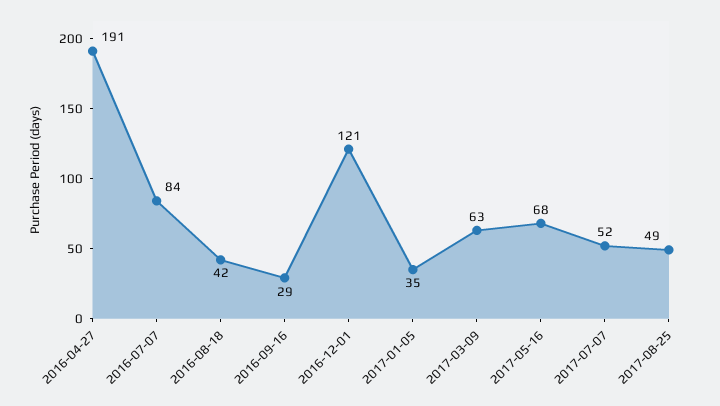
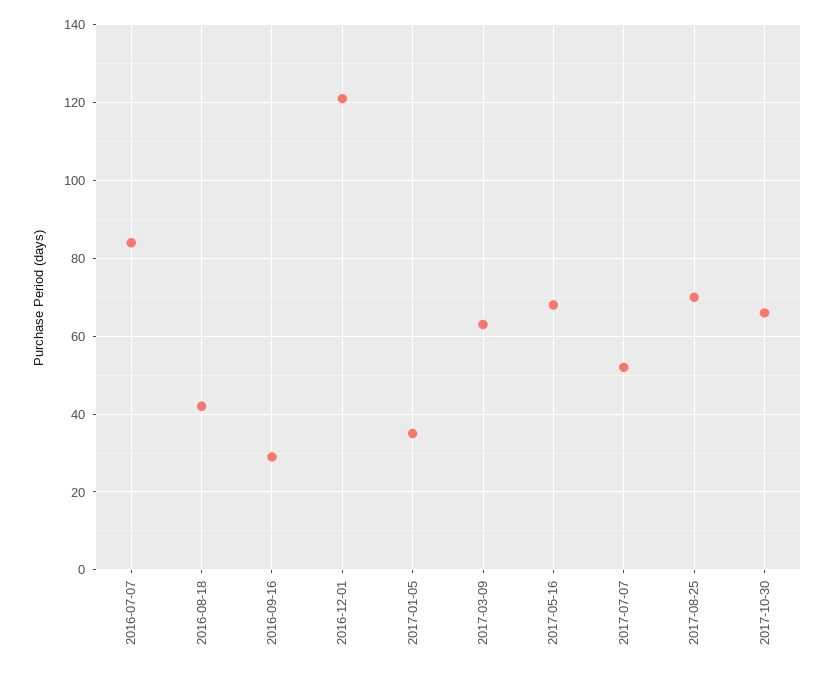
2016-04-27: 191 -> none
2017-08-25: 49 -> 70
2017-10-30: none -> 65

